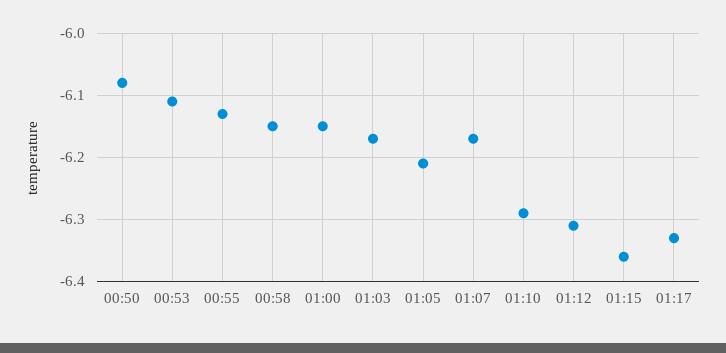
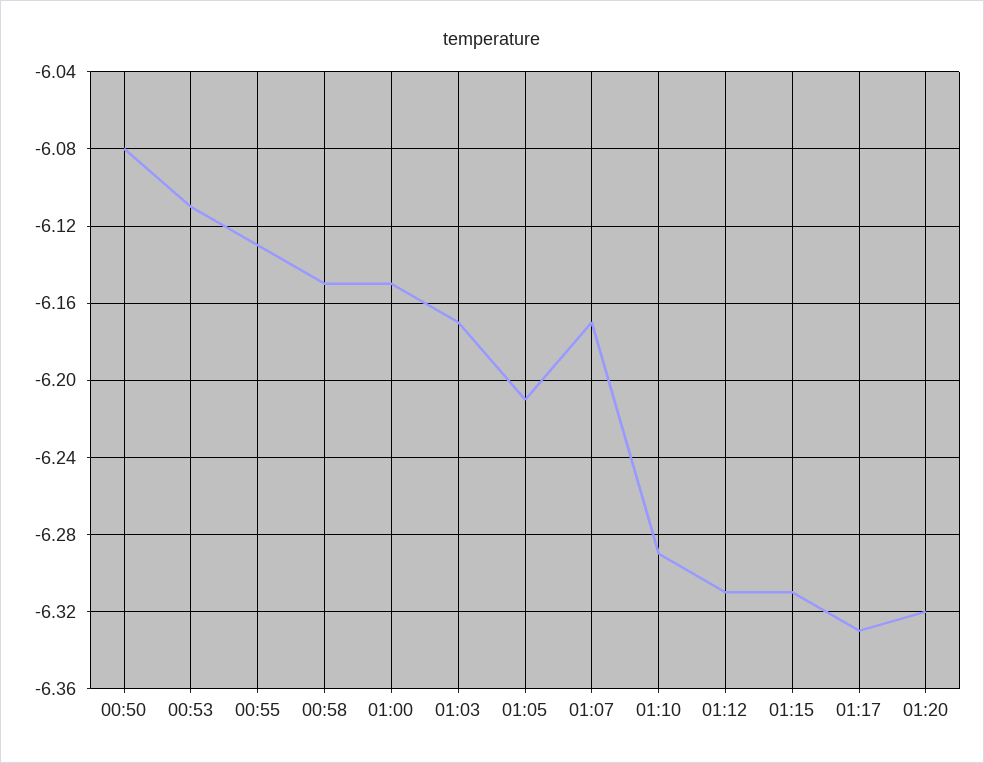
01:15: -6.36 -> -6.31
01:20: none -> -6.32

